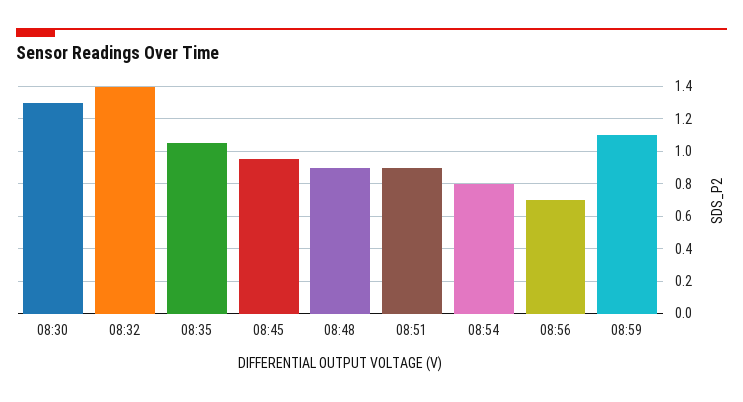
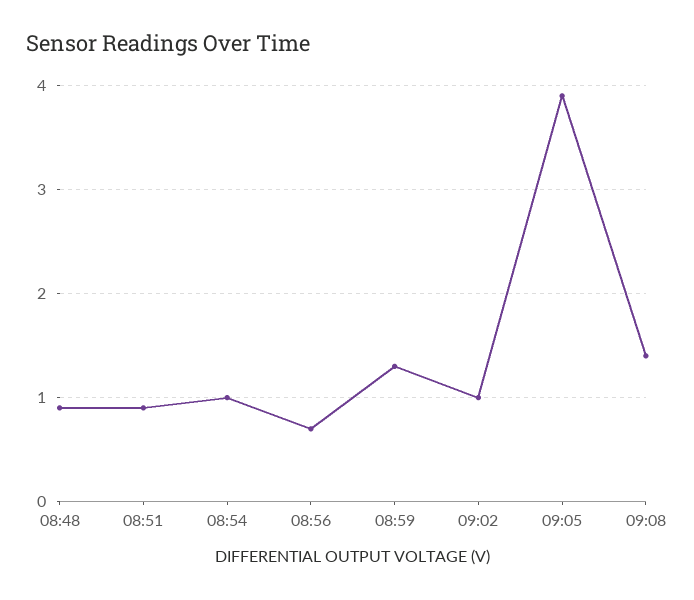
08:30: 1.3 -> none
08:32: 1.4 -> none
08:35: 1.05 -> none
08:45: 0.95 -> none
08:54: 0.8 -> 1
08:59: 1.1 -> 1.3
09:02: none -> 1
09:05: none -> 3.9
09:08: none -> 1.4

